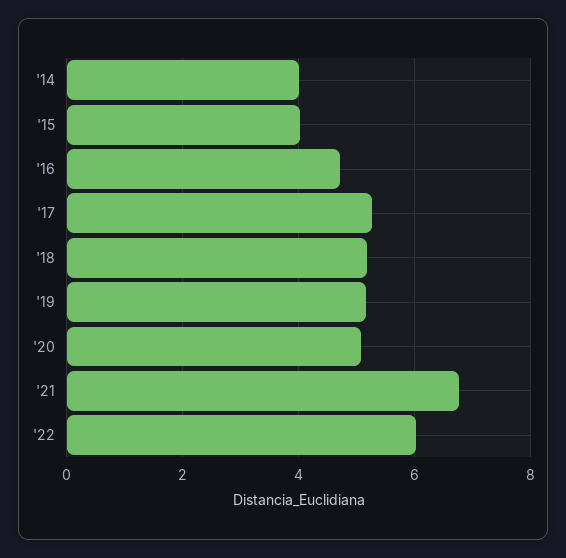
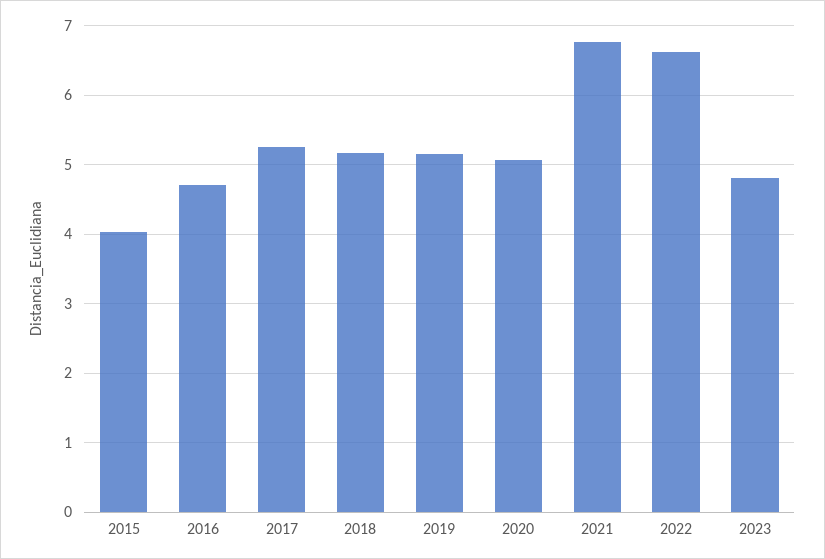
'14: 4 -> none
'22: 6 -> 6.6
2023: none -> 4.8

